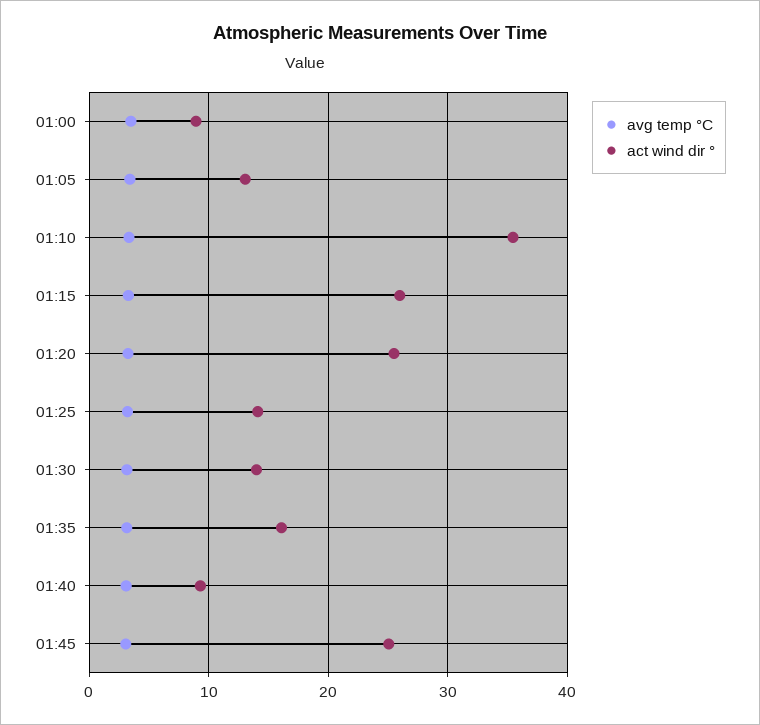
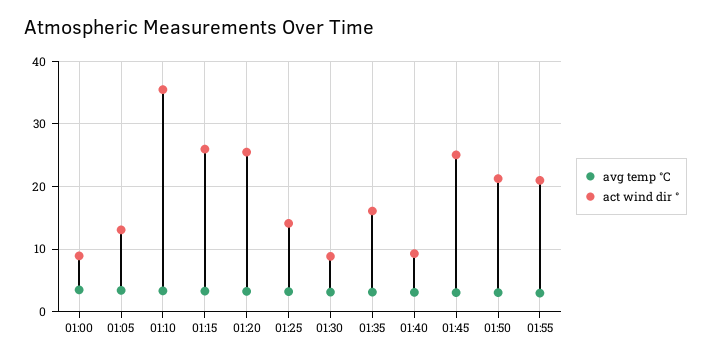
act wind dir °, 01:30: 14 -> 9
avg temp °C, 01:50: none -> 3
act wind dir °, 01:50: none -> 21
avg temp °C, 01:55: none -> 3
act wind dir °, 01:55: none -> 21

